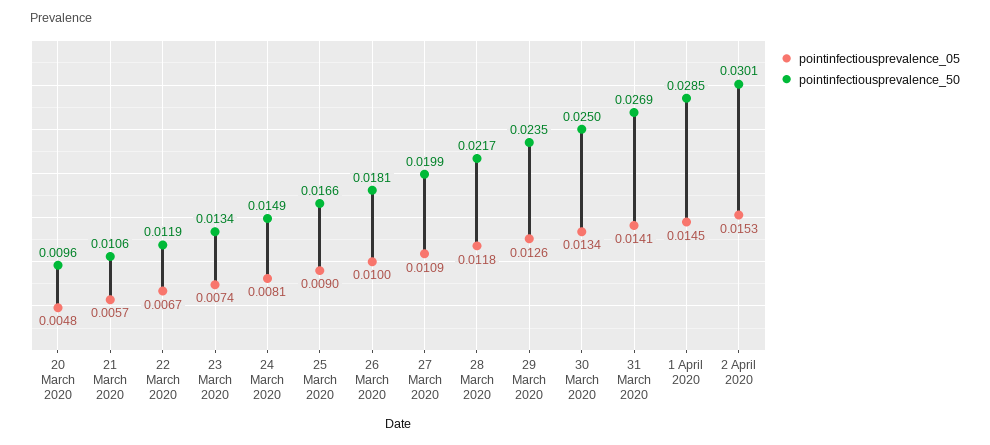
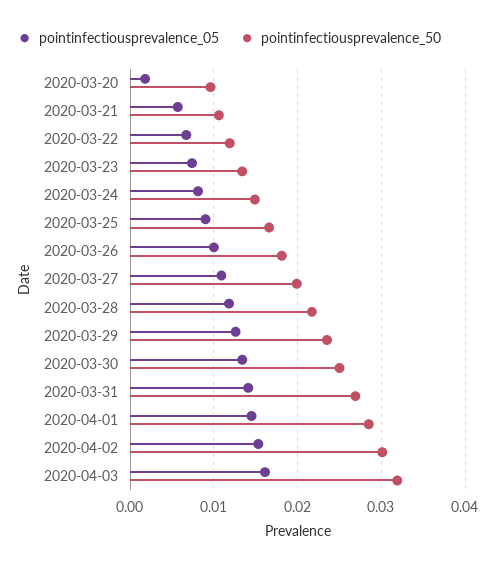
pointinfectiousprevalence_05, 20 March 2020: 0.0048 -> 0.002
pointinfectiousprevalence_05, 2020-04-03: none -> 0.016
pointinfectiousprevalence_50, 2020-04-03: none -> 0.032

